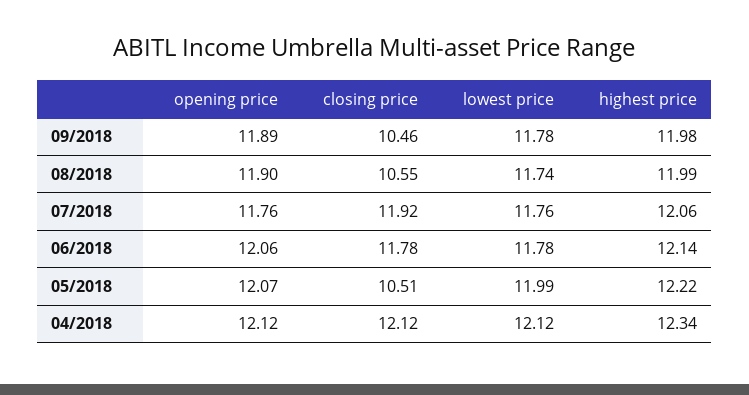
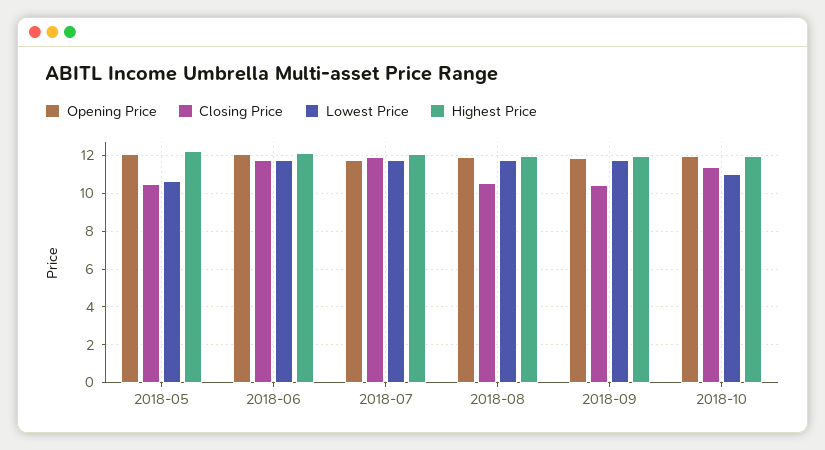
lowest price, 05/2018: 11.99 -> 10.5
opening price, 04/2018: 12.12 -> none
closing price, 04/2018: 12.12 -> none
lowest price, 04/2018: 12.12 -> none
highest price, 04/2018: 12.34 -> none
opening price, 2018-10: none -> 12
closing price, 2018-10: none -> 11.5
lowest price, 2018-10: none -> 11
highest price, 2018-10: none -> 12

